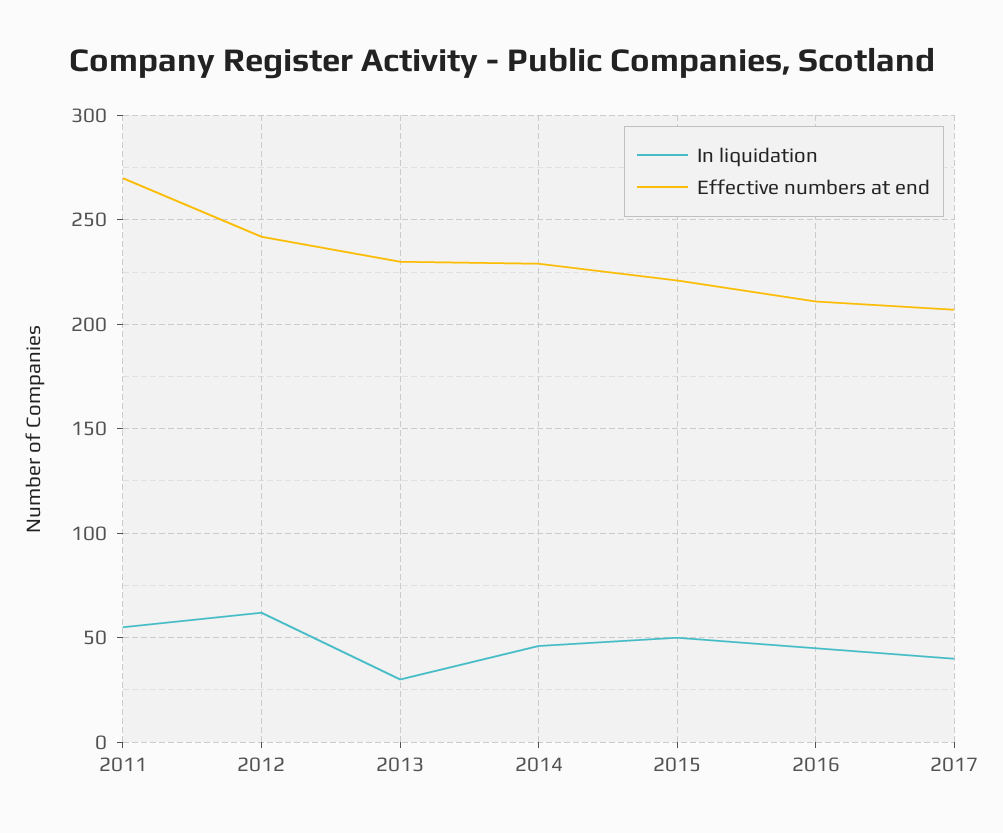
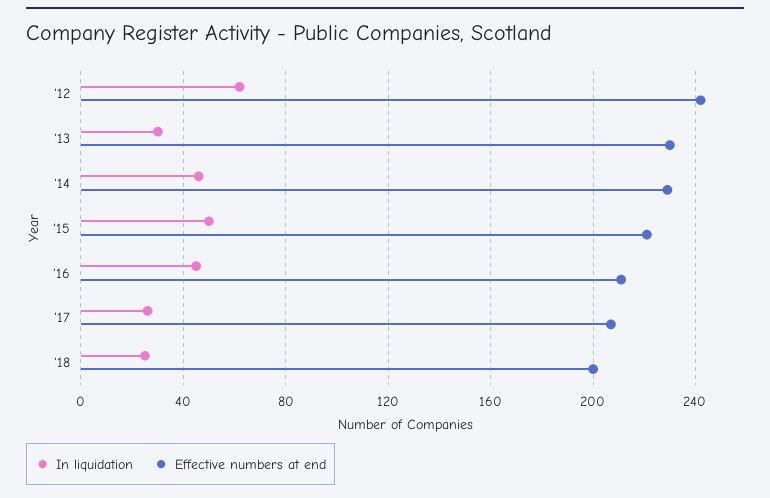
In liquidation, 2011: 55 -> none
Effective numbers at end, 2011: 270 -> none
In liquidation, 2017: 40 -> 25
In liquidation, '18: none -> 25
Effective numbers at end, '18: none -> 200

